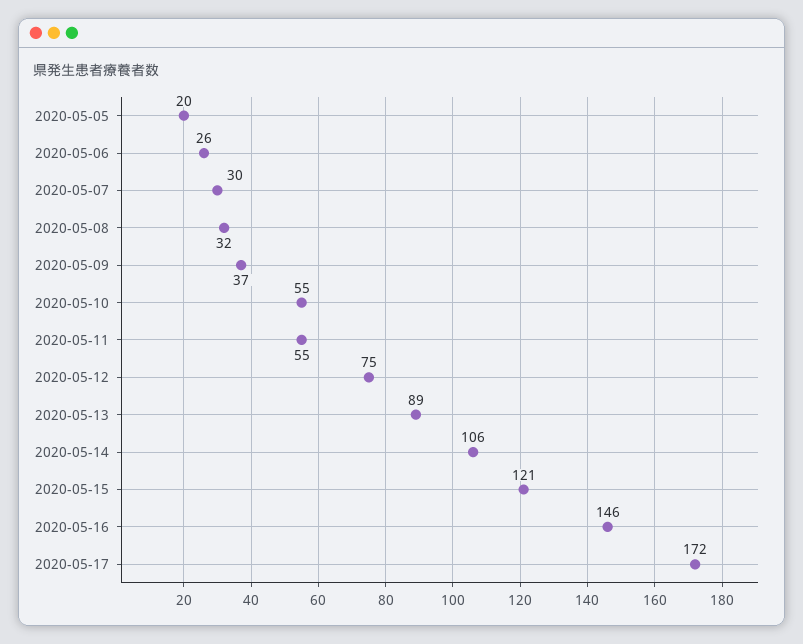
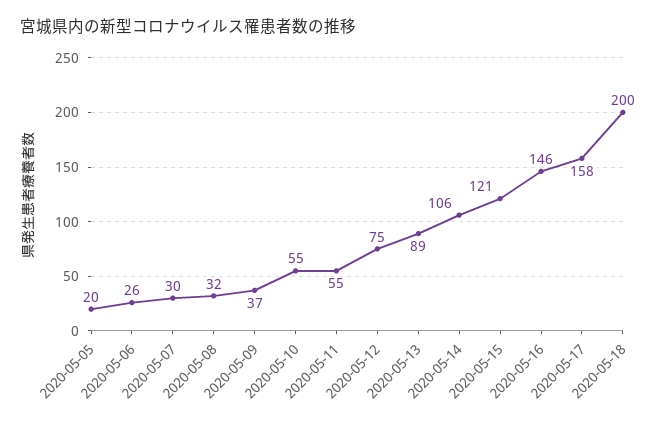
2020-05-17: 172 -> 158
2020-05-18: none -> 200

